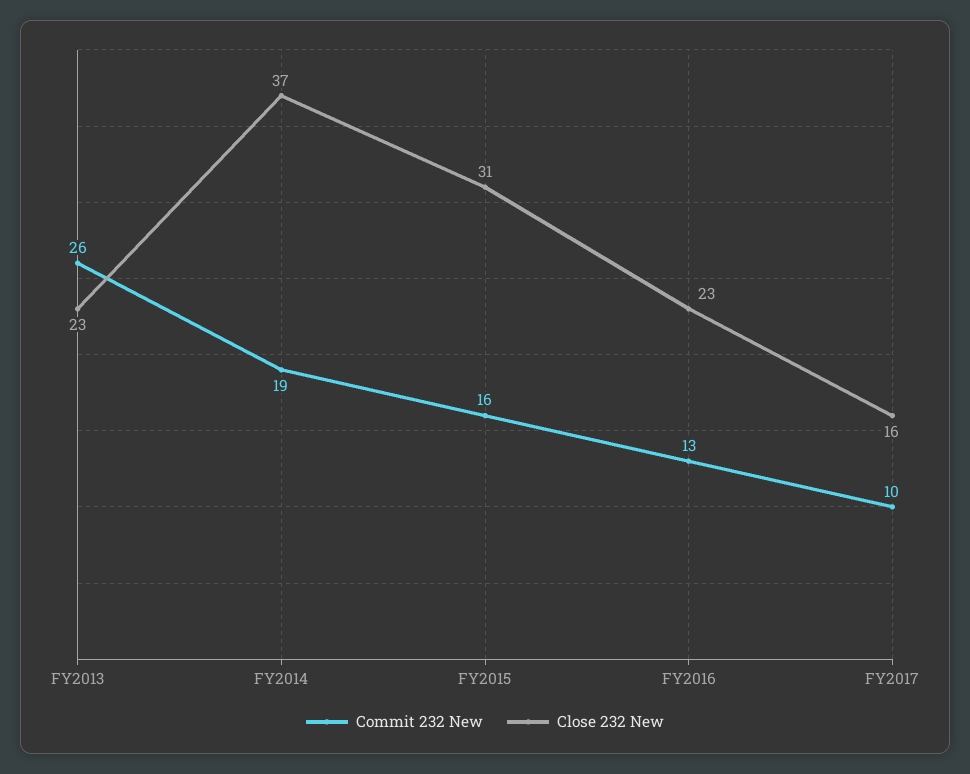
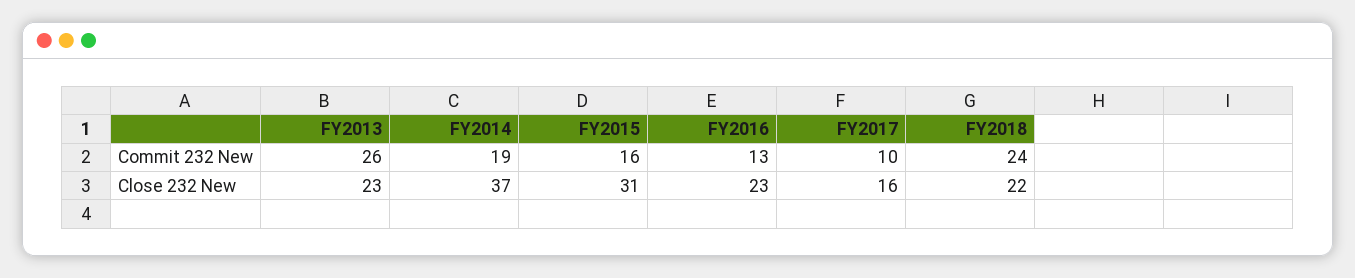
Commit 232 New, FY2018: none -> 24
Close 232 New, FY2018: none -> 22

